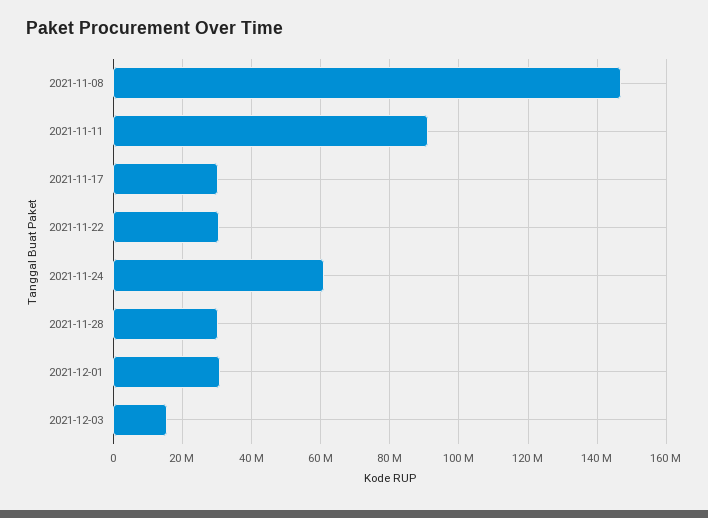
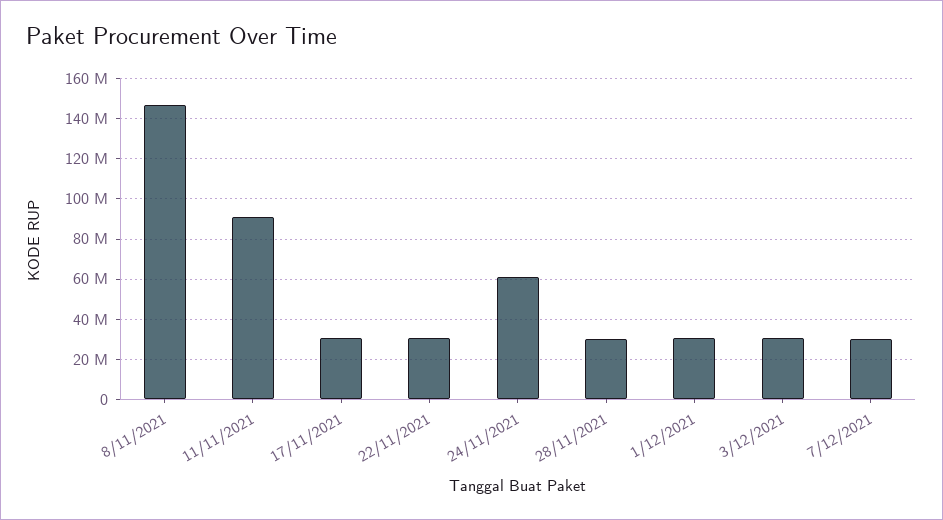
2021-12-03: 16000000 -> 30000000
7/12/2021: none -> 30000000

